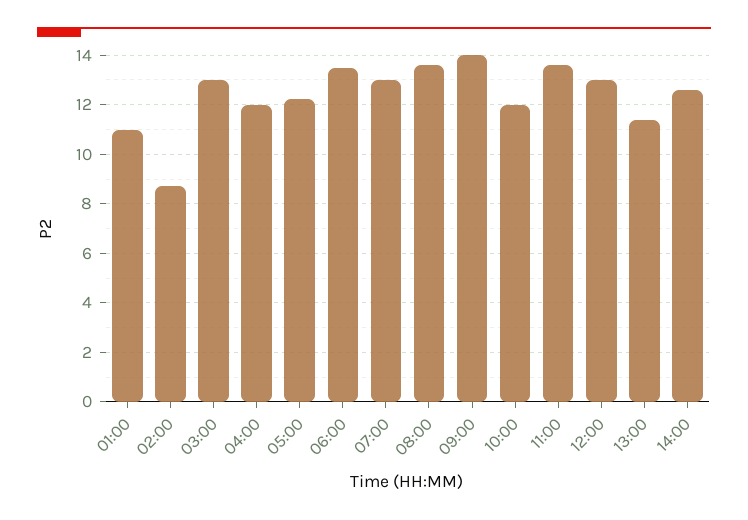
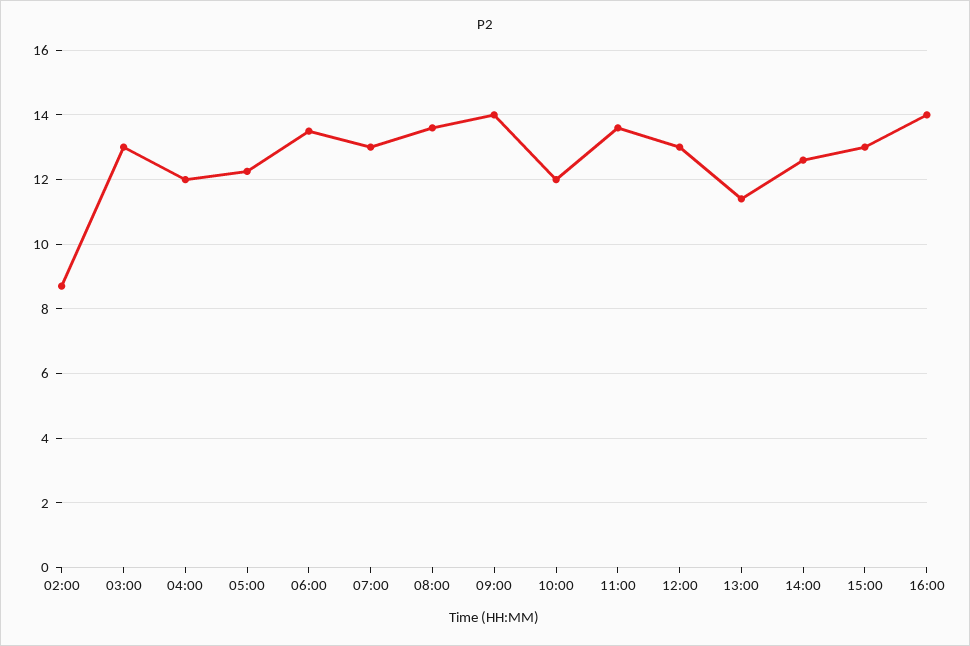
01:00: 11 -> none
15:00: none -> 13
16:00: none -> 14

